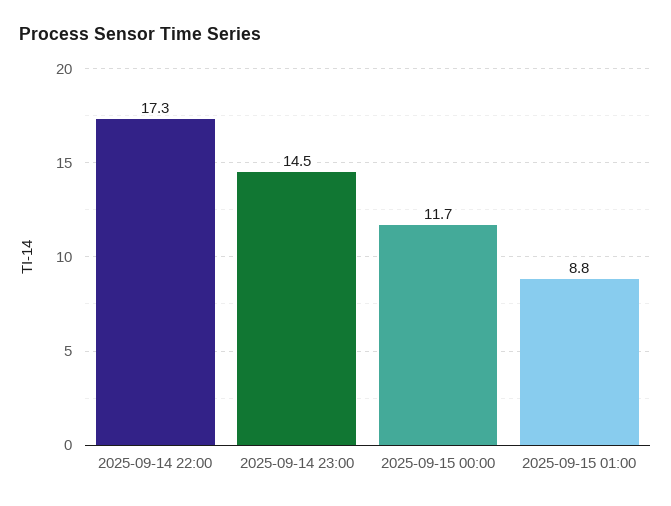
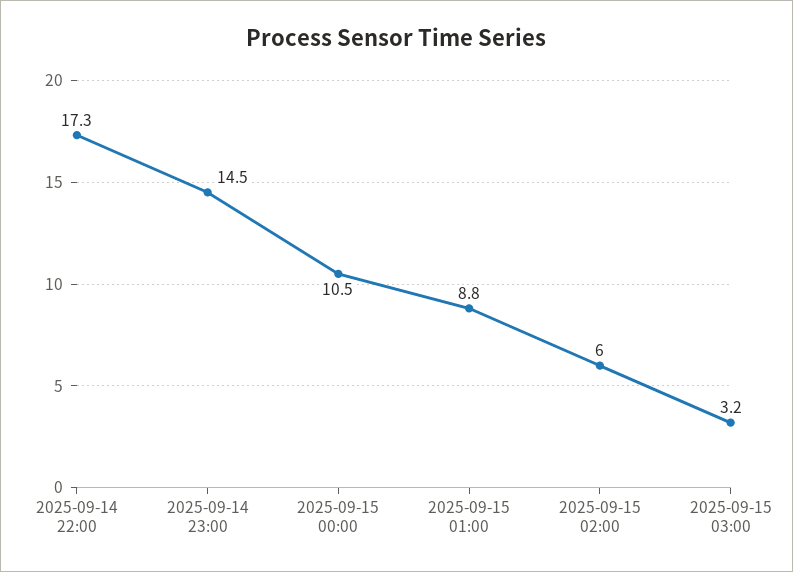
2025-09-15 00:00: 11.7 -> 10.5
2025-09-15 02:00: none -> 6
2025-09-15 03:00: none -> 3.2

